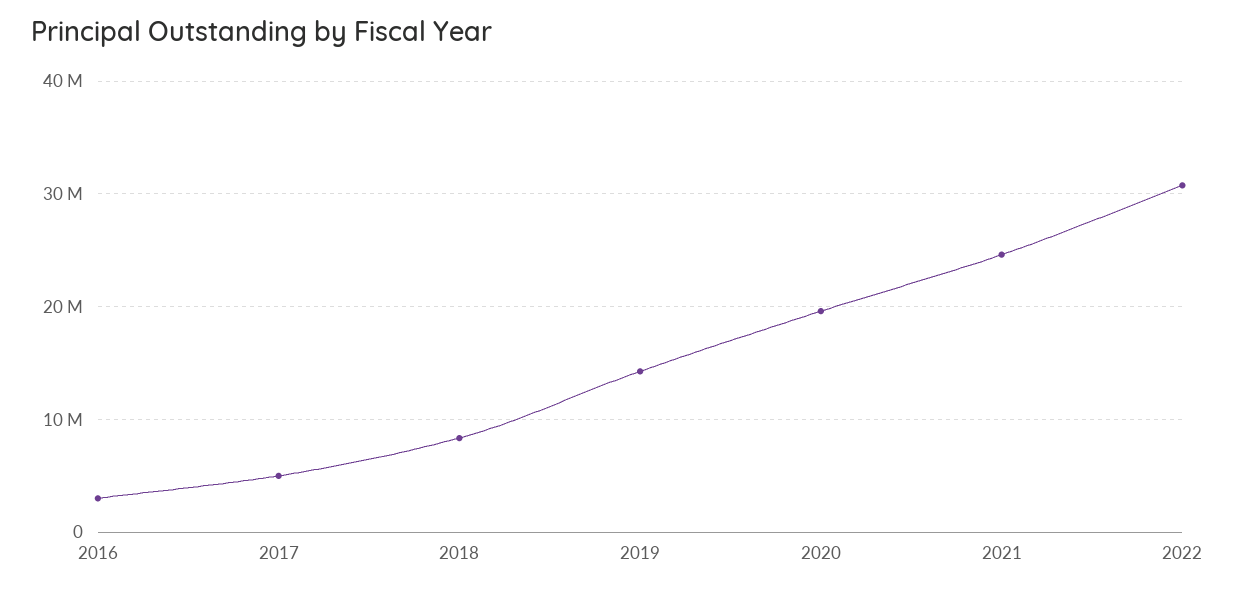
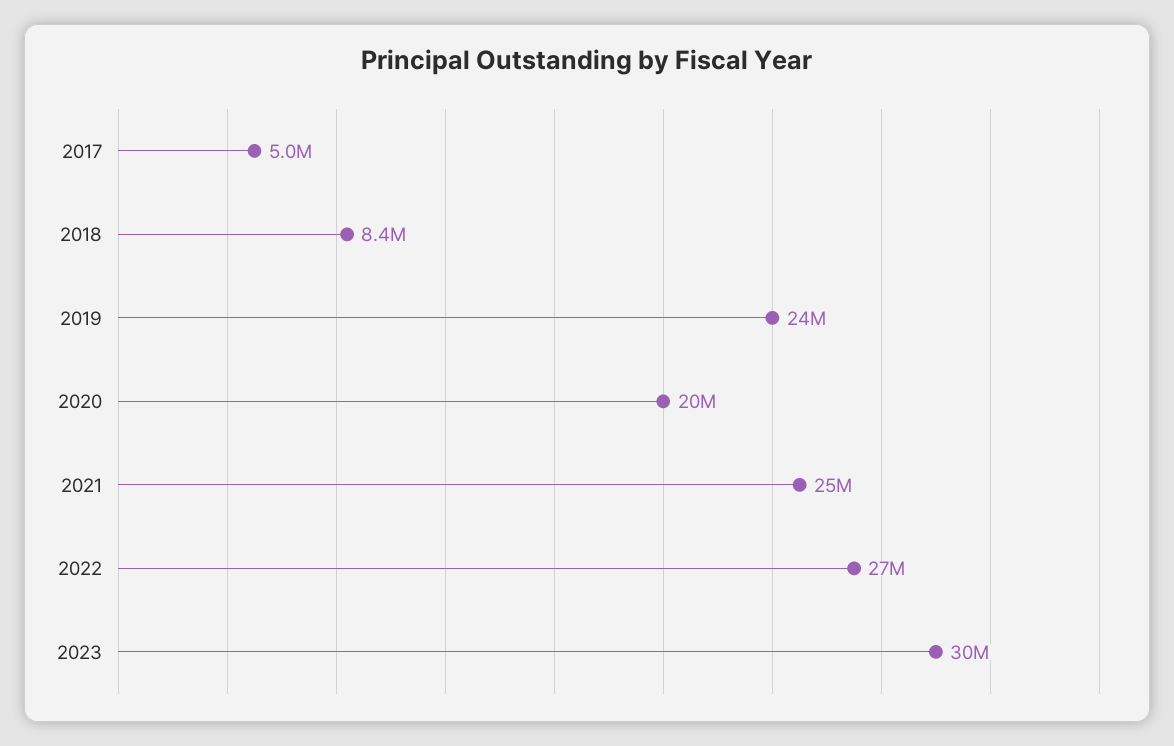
2016: 3000000 -> none
2019: 14000000 -> 24000000
2022: 31000000 -> 27000000
2023: none -> 30000000

